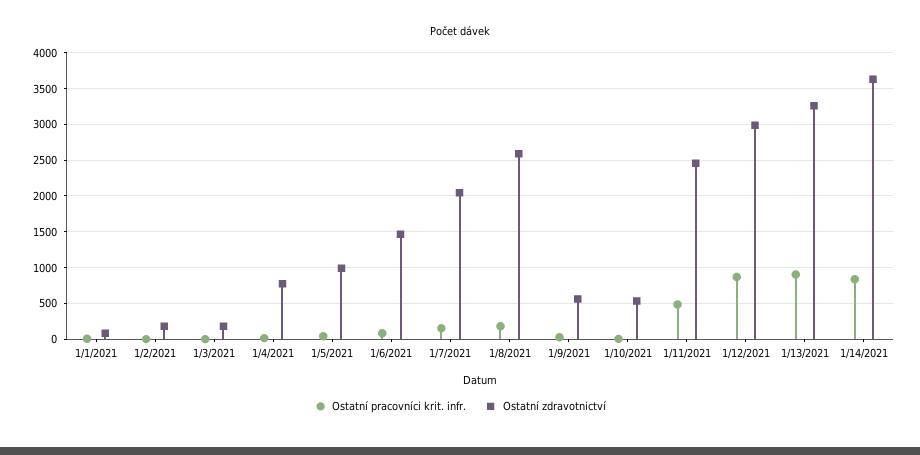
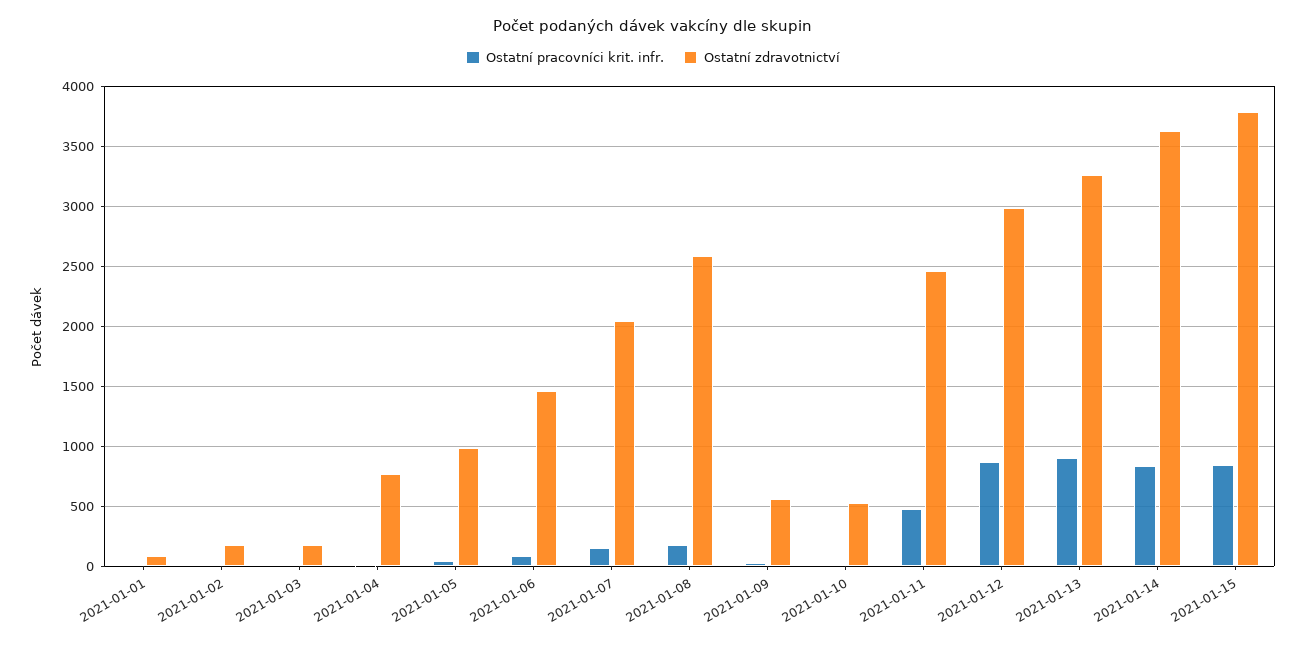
Ostatní pracovníci krit. infr., 2021-01-15: none -> 850
Ostatní zdravotnictví, 2021-01-15: none -> 3800

